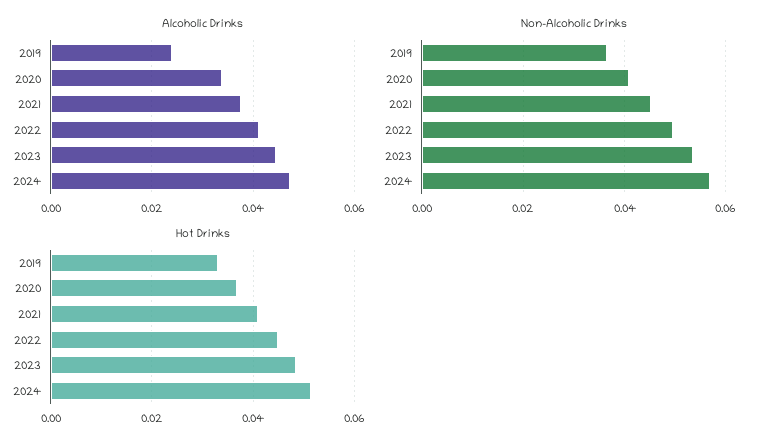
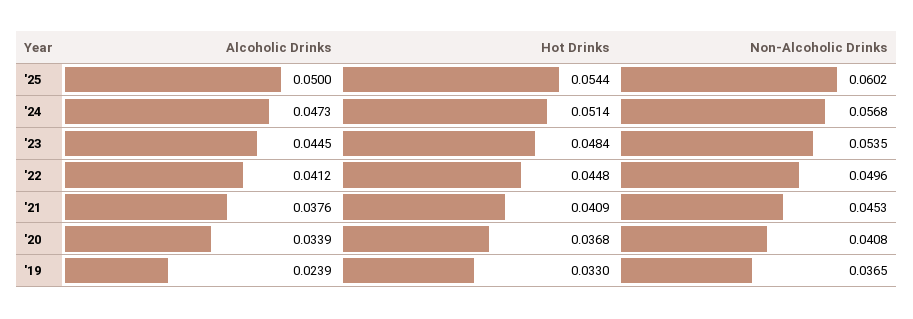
Alcoholic Drinks, '25: none -> 0.05
Hot Drinks, '25: none -> 0.0544
Non-Alcoholic Drinks, '25: none -> 0.0602

